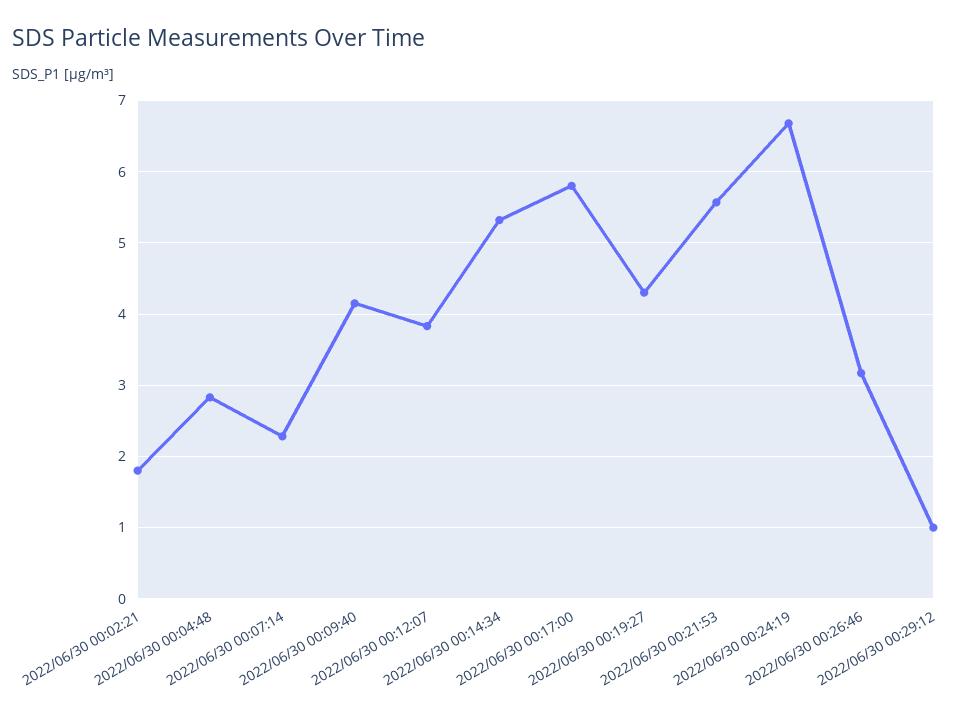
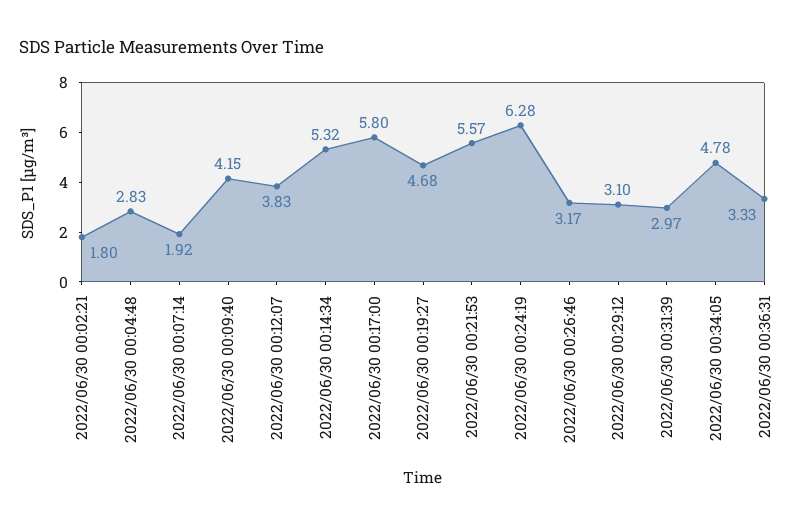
2022/06/30 00:07:14: 2.3 -> 1.92
2022/06/30 00:19:27: 4.3 -> 4.68
2022/06/30 00:24:19: 6.7 -> 6.28
2022/06/30 00:29:12: 1 -> 3.1
2022/06/30 00:31:39: none -> 2.97
2022/06/30 00:34:05: none -> 4.78
2022/06/30 00:36:31: none -> 3.33

